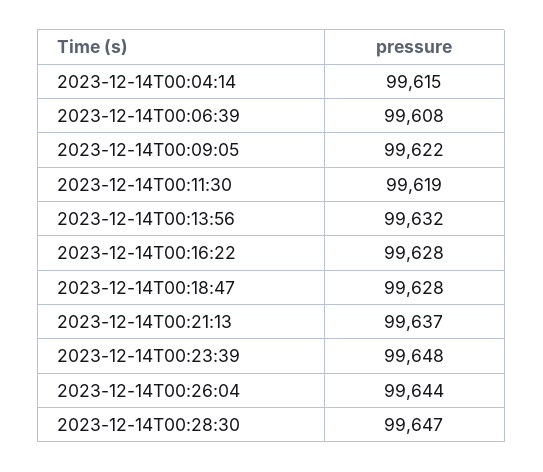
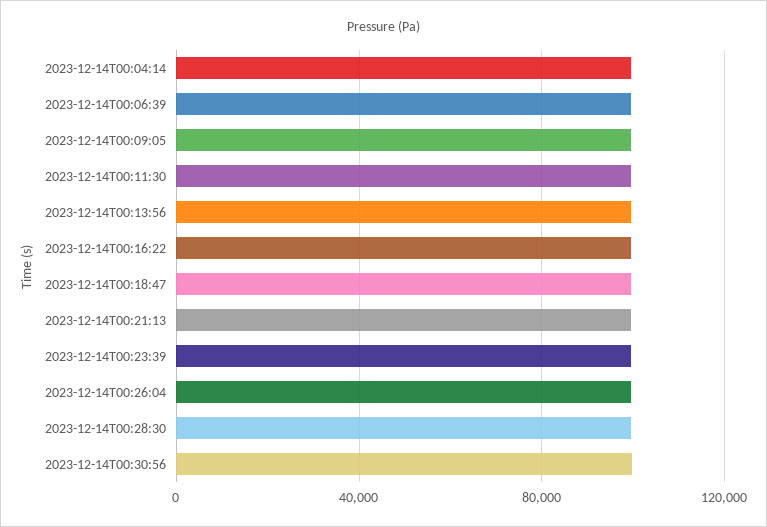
2023-12-14T00:30:56: none -> 100000

